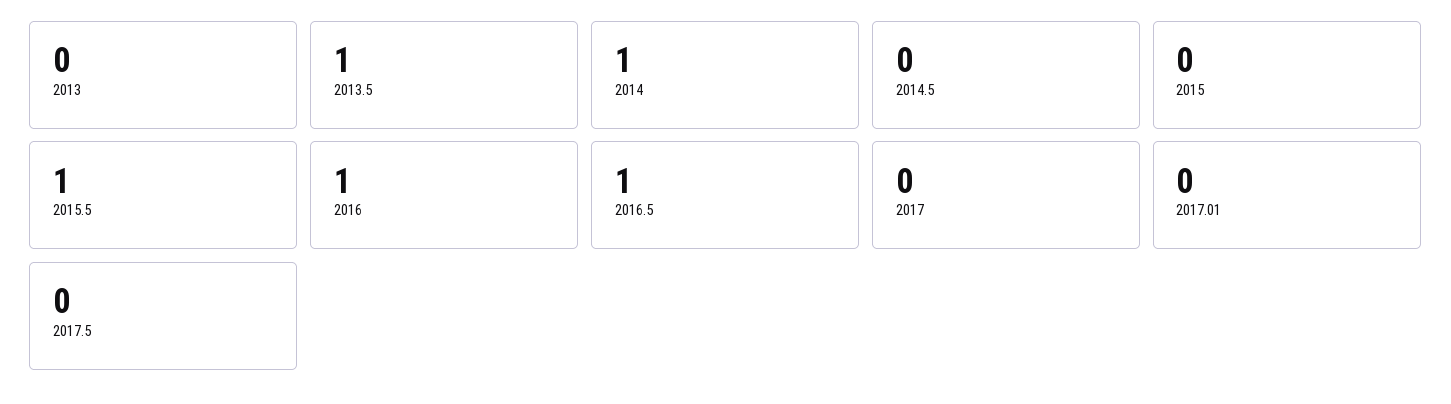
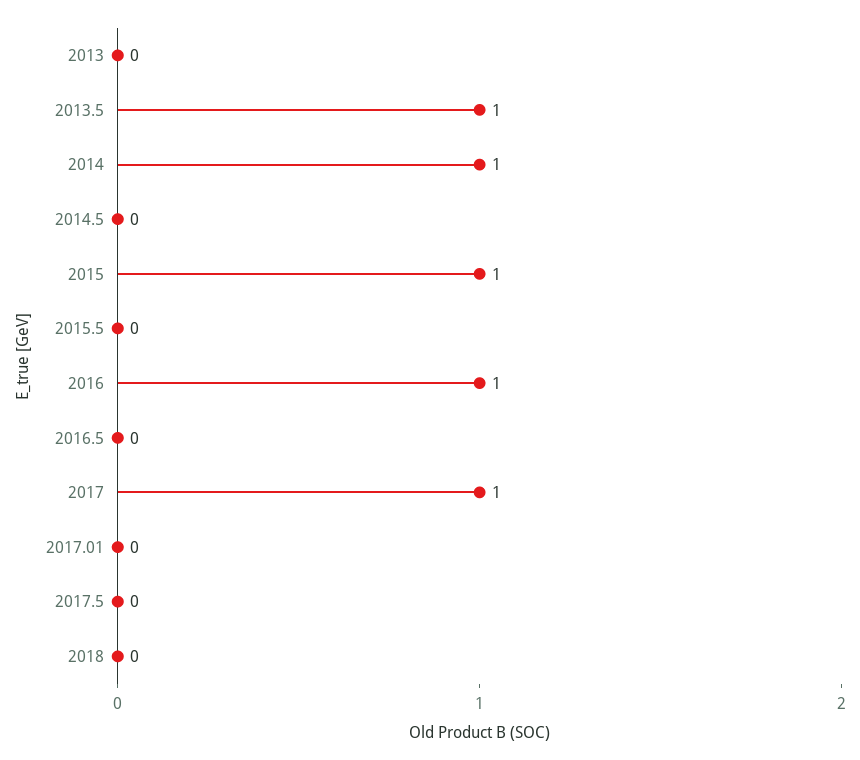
2015: 0 -> 1
2015.5: 1 -> 0
2016.5: 1 -> 0
2017: 0 -> 1
2018: none -> 0

